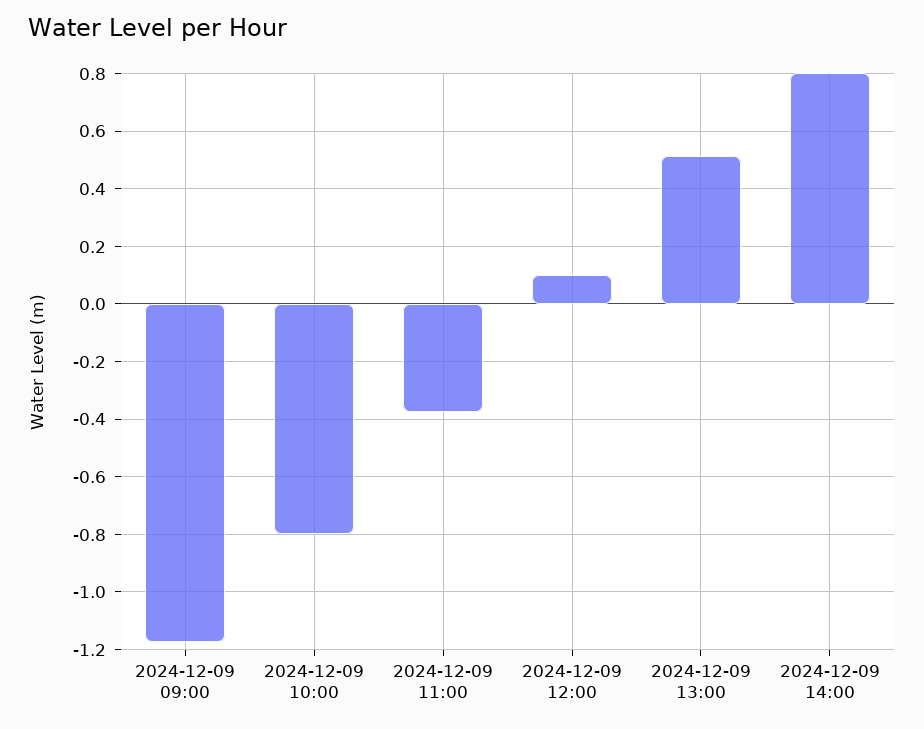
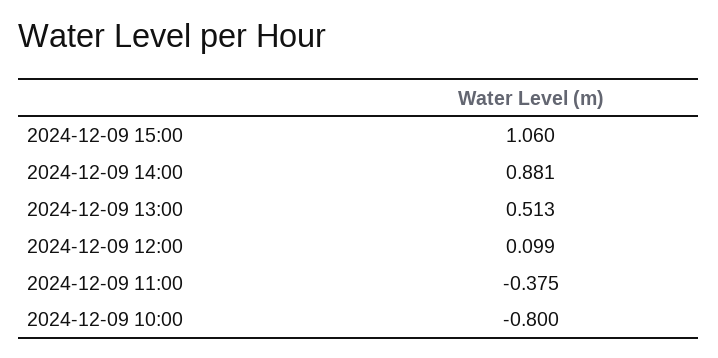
2024-12-09 09:00: -1.175 -> none
2024-12-09 14:00: 0.8 -> 0.881
2024-12-09 15:00: none -> 1.06

